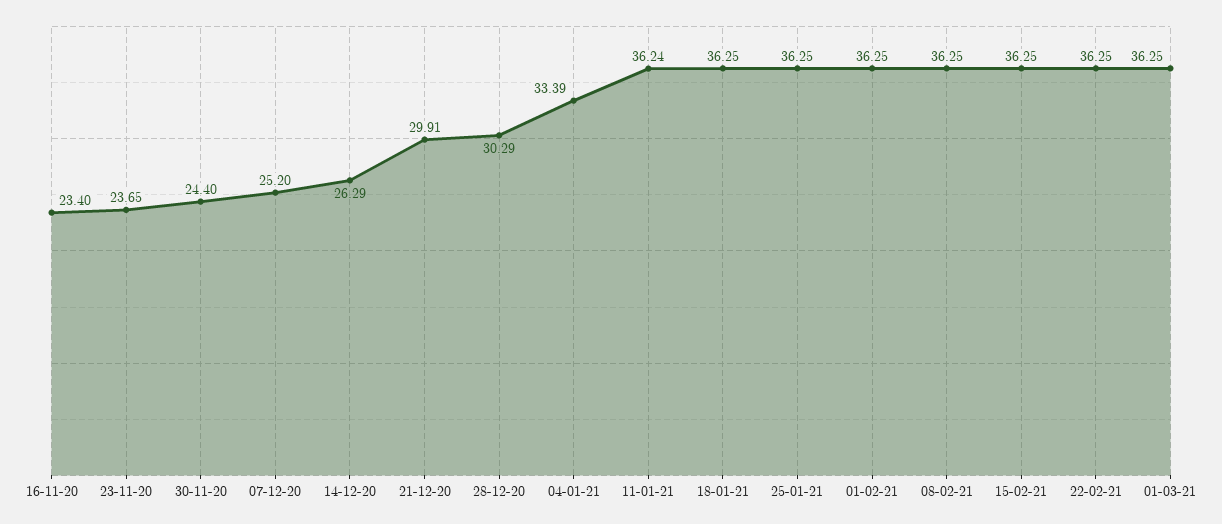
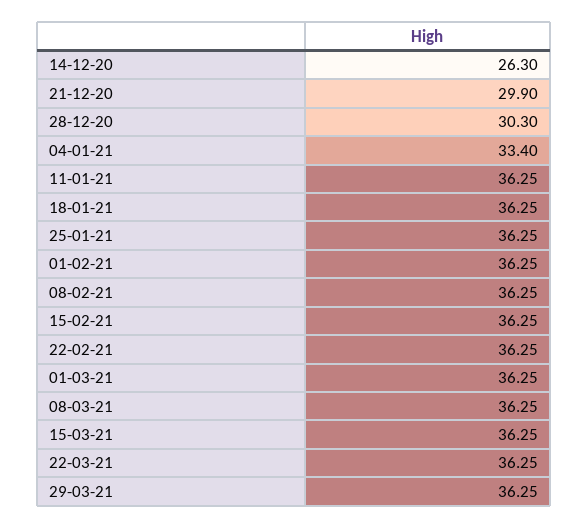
16-11-20: 23.4 -> none
23-11-20: 23.65 -> none
30-11-20: 24.4 -> none
07-12-20: 25.2 -> none
14-12-20: 26.29 -> 26.3
21-12-20: 29.91 -> 29.9
28-12-20: 30.29 -> 30.3
04-01-21: 33.39 -> 33.4
11-01-21: 36.24 -> 36.25
08-03-21: none -> 36.25
15-03-21: none -> 36.25
22-03-21: none -> 36.25
29-03-21: none -> 36.25

